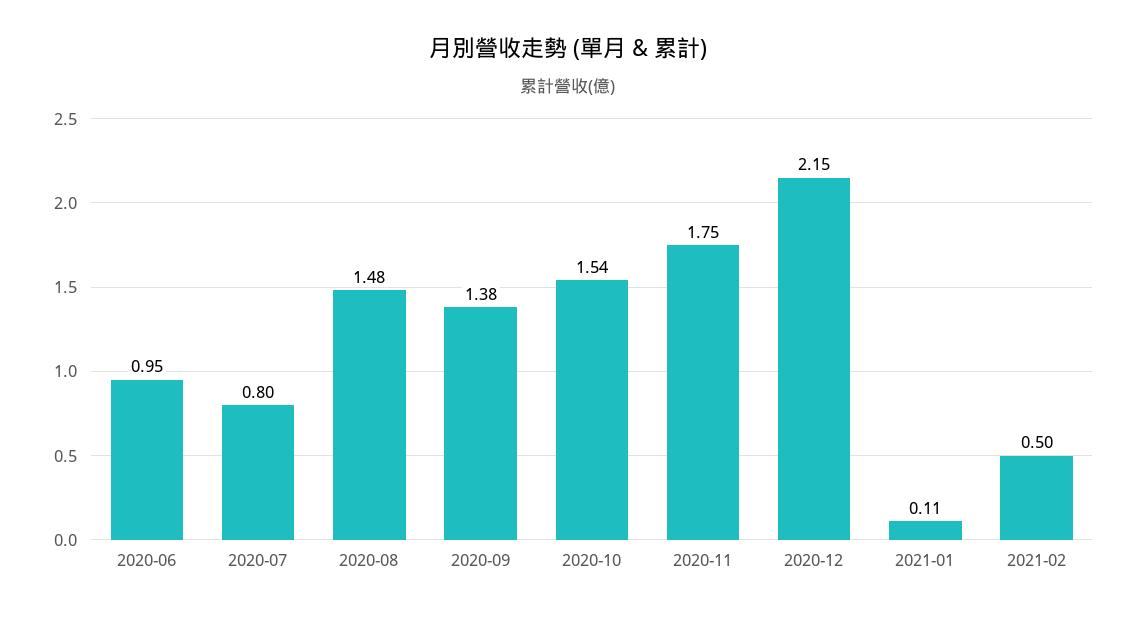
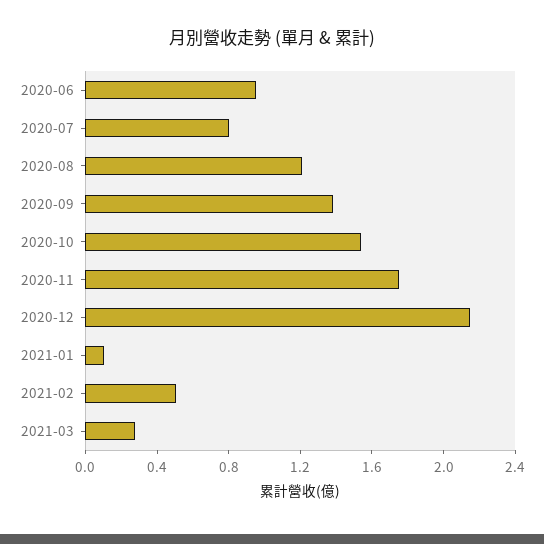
2020-08: 1.48 -> 1.2
2021-03: none -> 0.3

